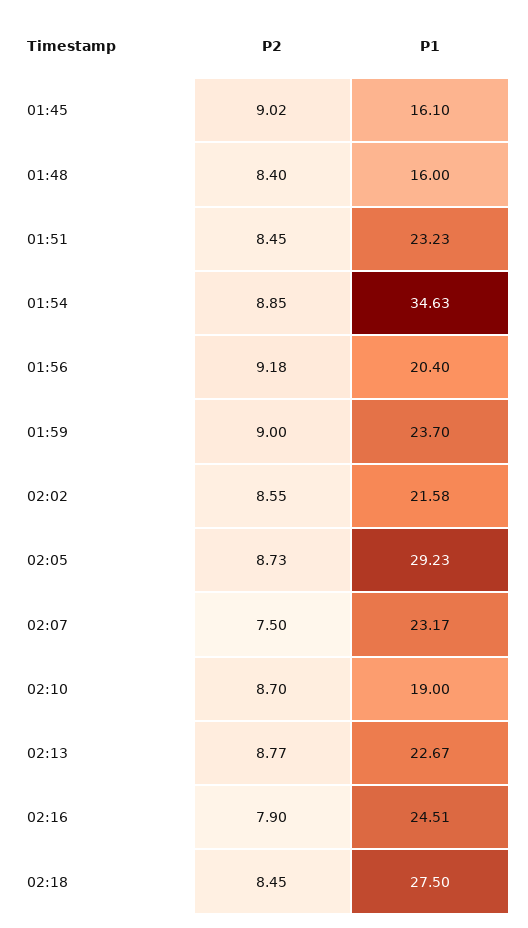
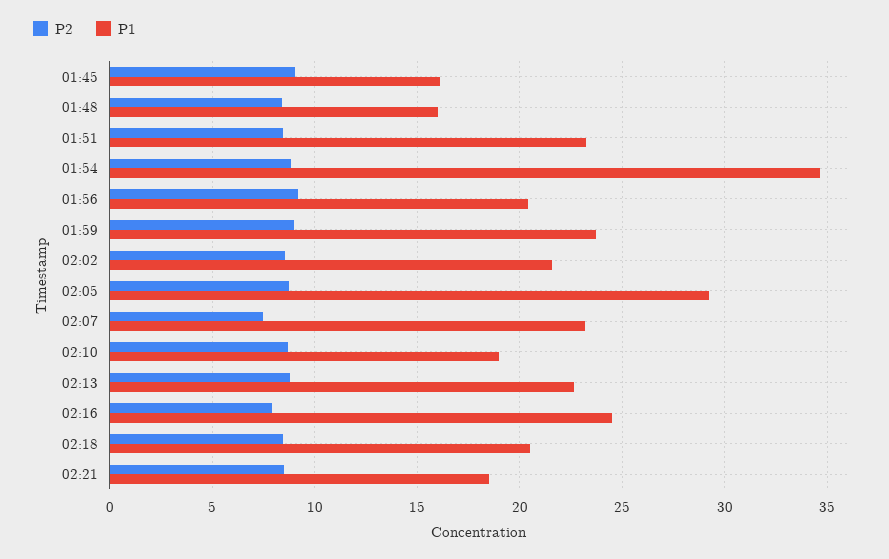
P1, 02:18: 27.5 -> 20.5
P2, 02:21: none -> 8.5
P1, 02:21: none -> 18.5

